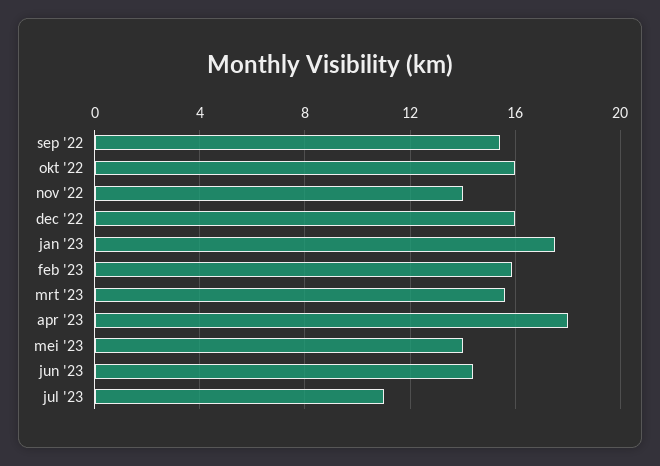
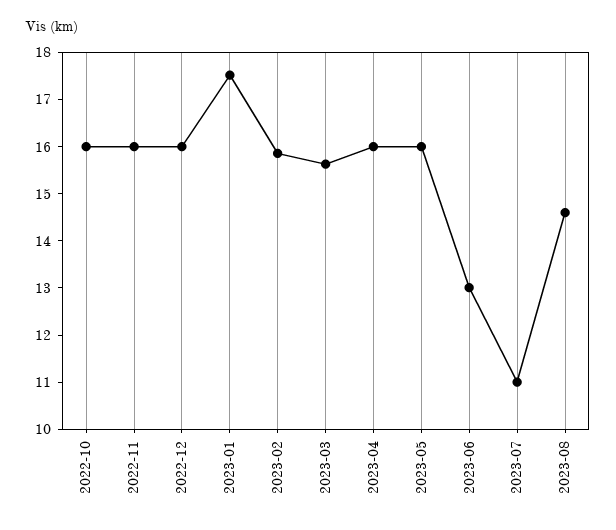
sep '22: 15.5 -> none
nov '22: 14 -> 16
apr '23: 18 -> 16
mei '23: 14 -> 16
jun '23: 14.5 -> 13
2023-08: none -> 14.6

